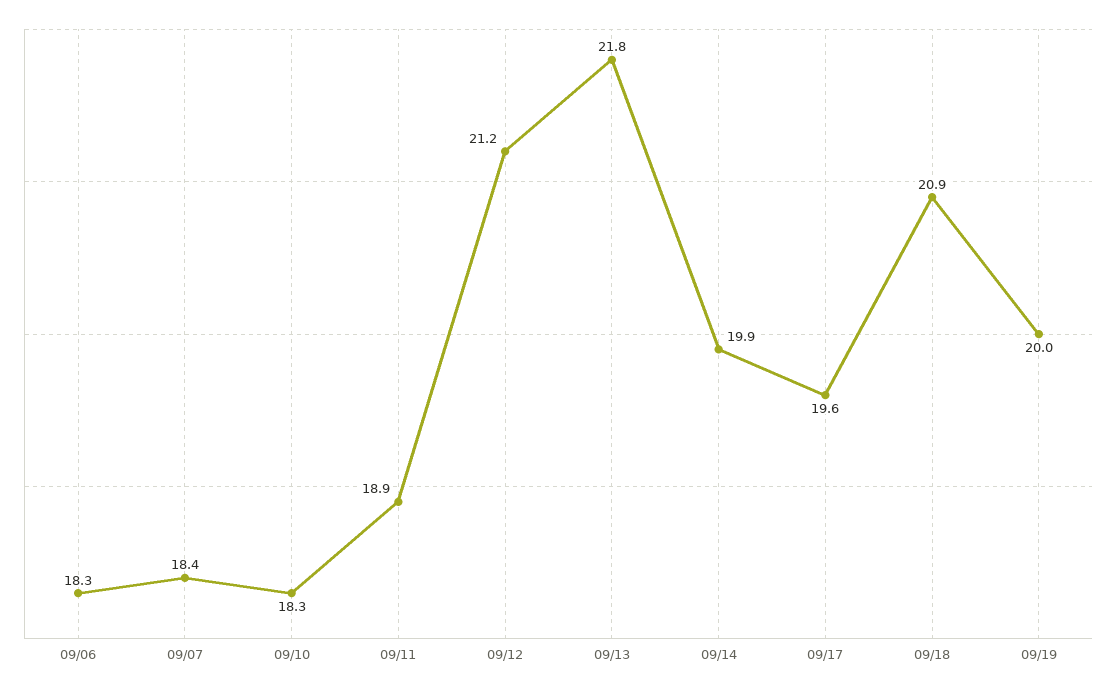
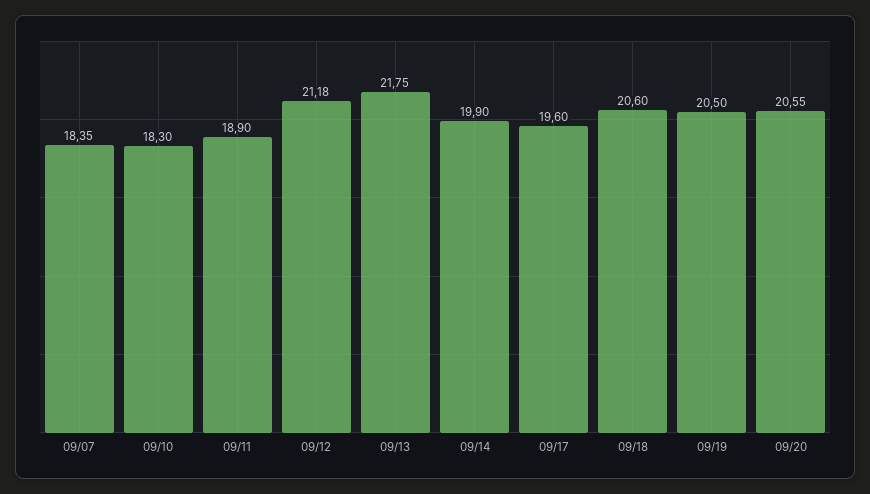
09/06: 18.3 -> none
09/18: 20.9 -> 20.6
09/19: 20 -> 20.5
09/20: none -> 20.55

